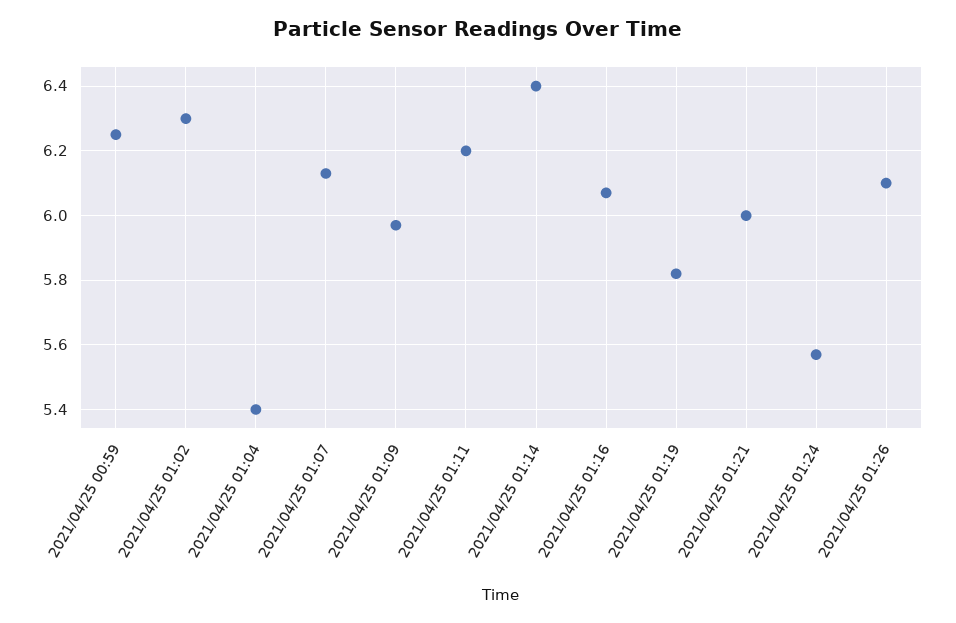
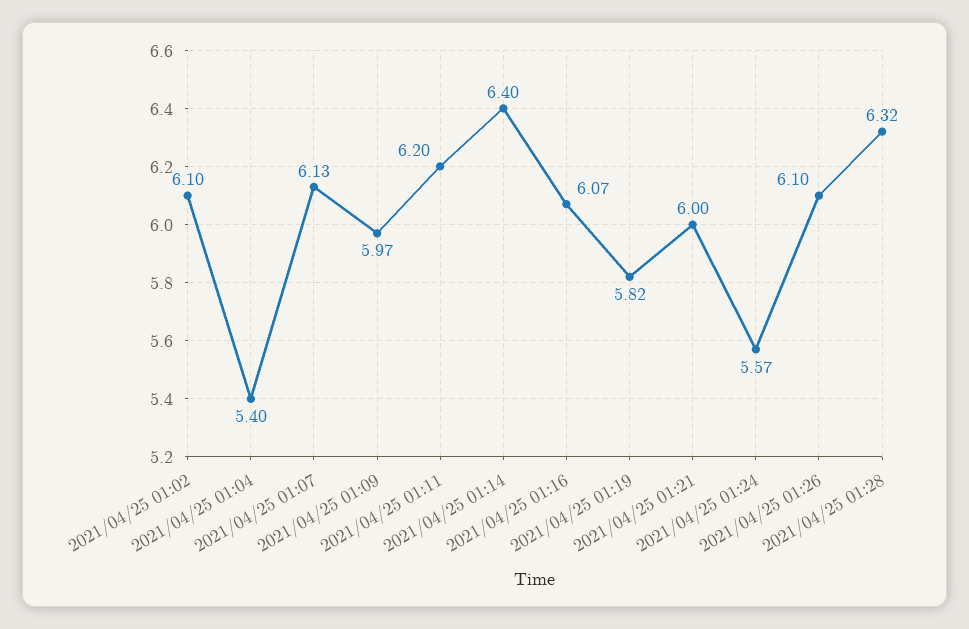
2021/04/25 00:59: 6.25 -> none
2021/04/25 01:02: 6.3 -> 6.1
2021/04/25 01:28: none -> 6.32

